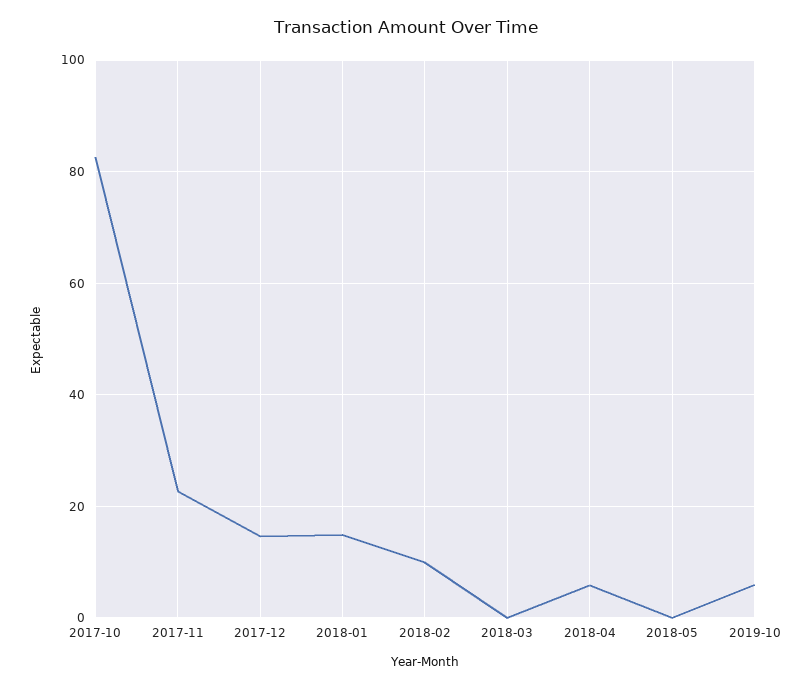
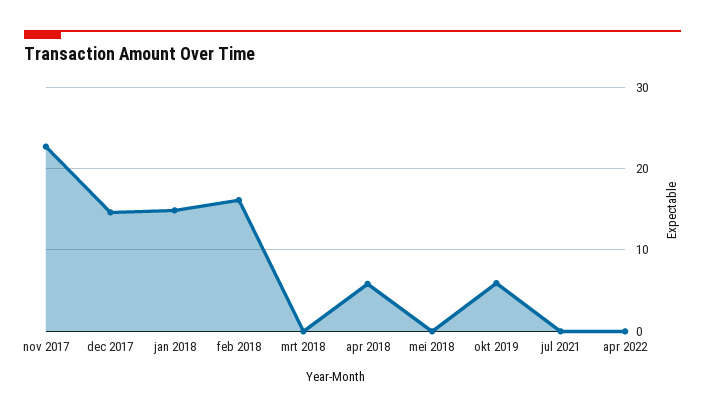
2017-10: 82 -> none
2018-02: 10 -> 16
jul 2021: none -> 0
apr 2022: none -> 0

